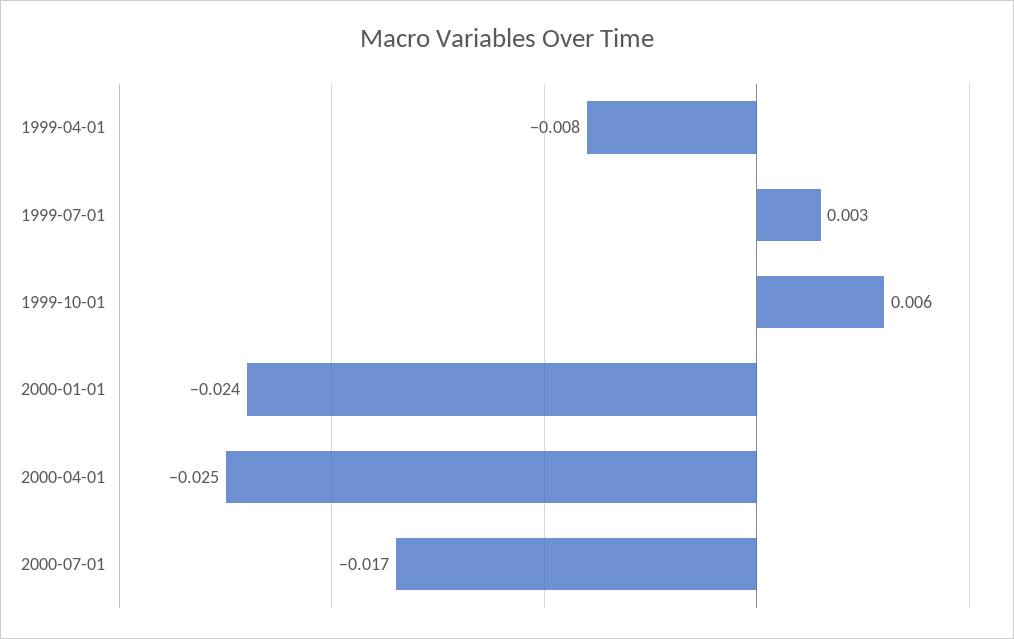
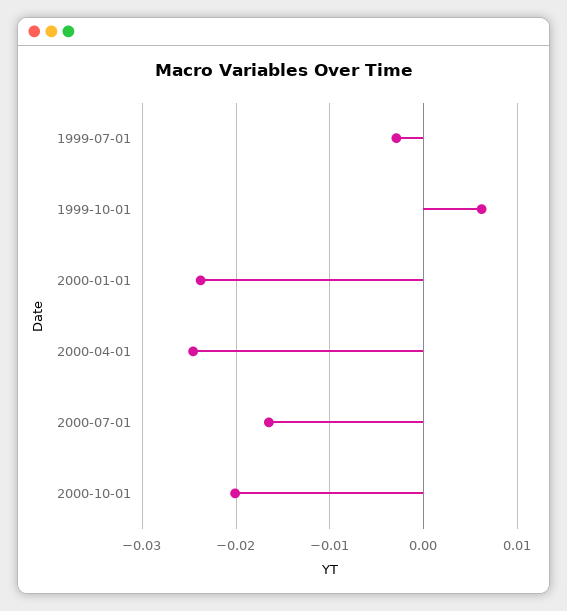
1999-04-01: -0.008 -> none
1999-07-01: 0.003 -> -0.003
2000-10-01: none -> -0.02

